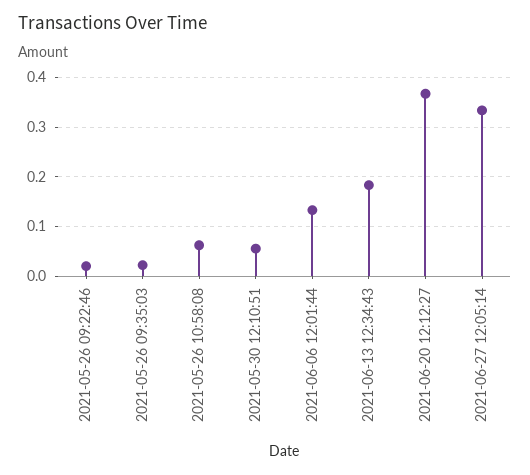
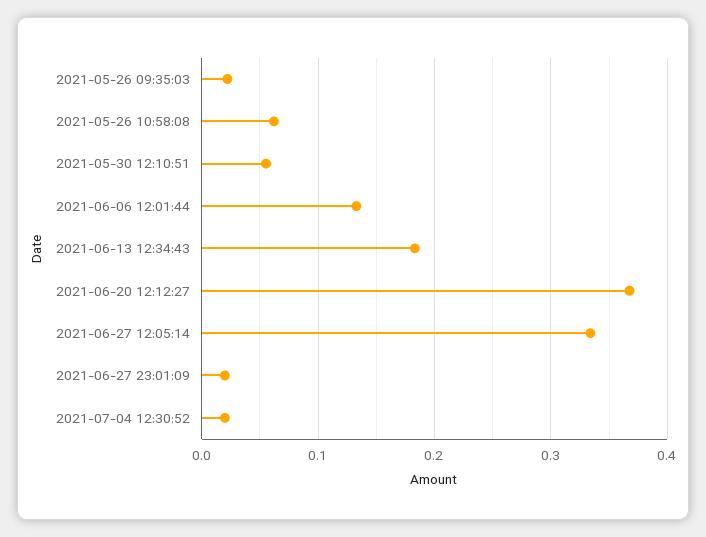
2021-05-26 09:22:46: 0.02 -> none
2021-06-27 23:01:09: none -> 0.02
2021-07-04 12:30:52: none -> 0.02

